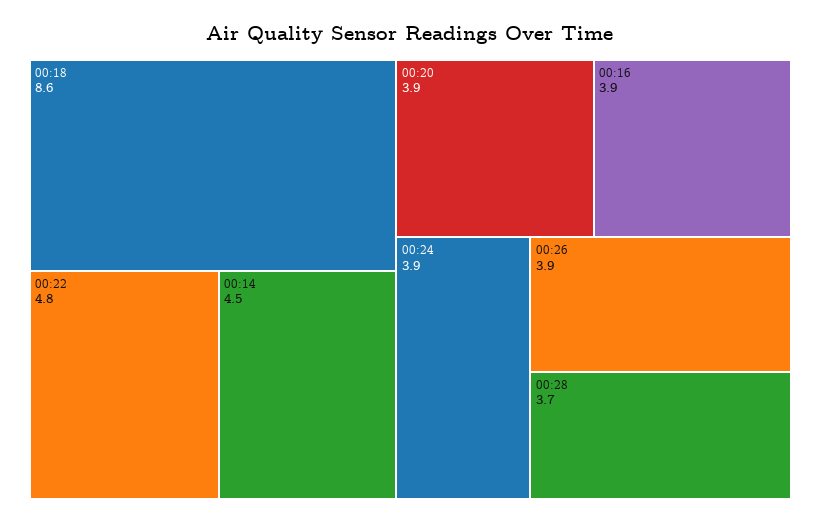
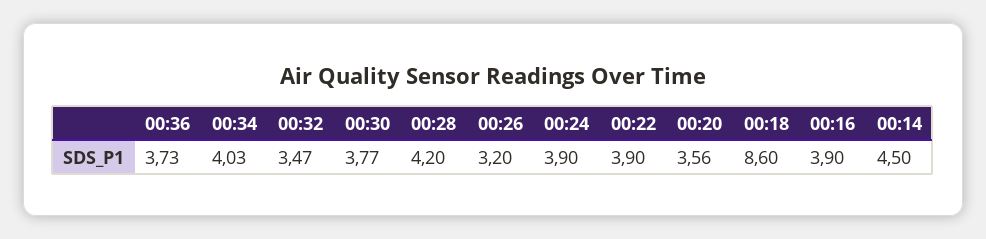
00:22: 4.8 -> 3.9
00:20: 3.9 -> 3.56
00:26: 3.9 -> 3.2
00:28: 3.7 -> 4.2
00:36: none -> 3.73
00:34: none -> 4.03
00:32: none -> 3.47
00:30: none -> 3.77

